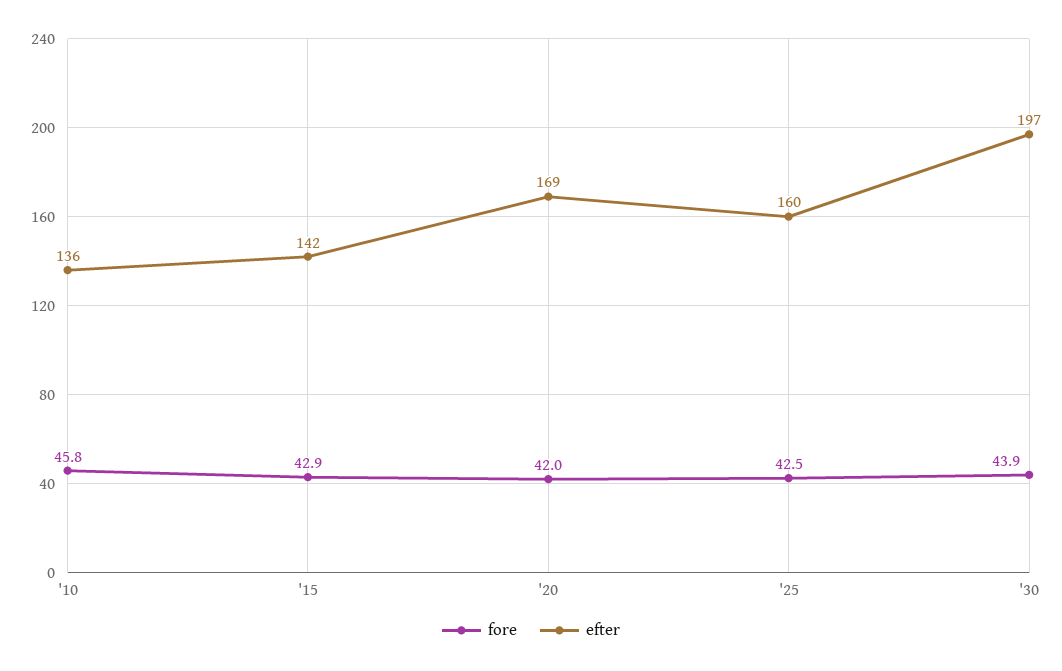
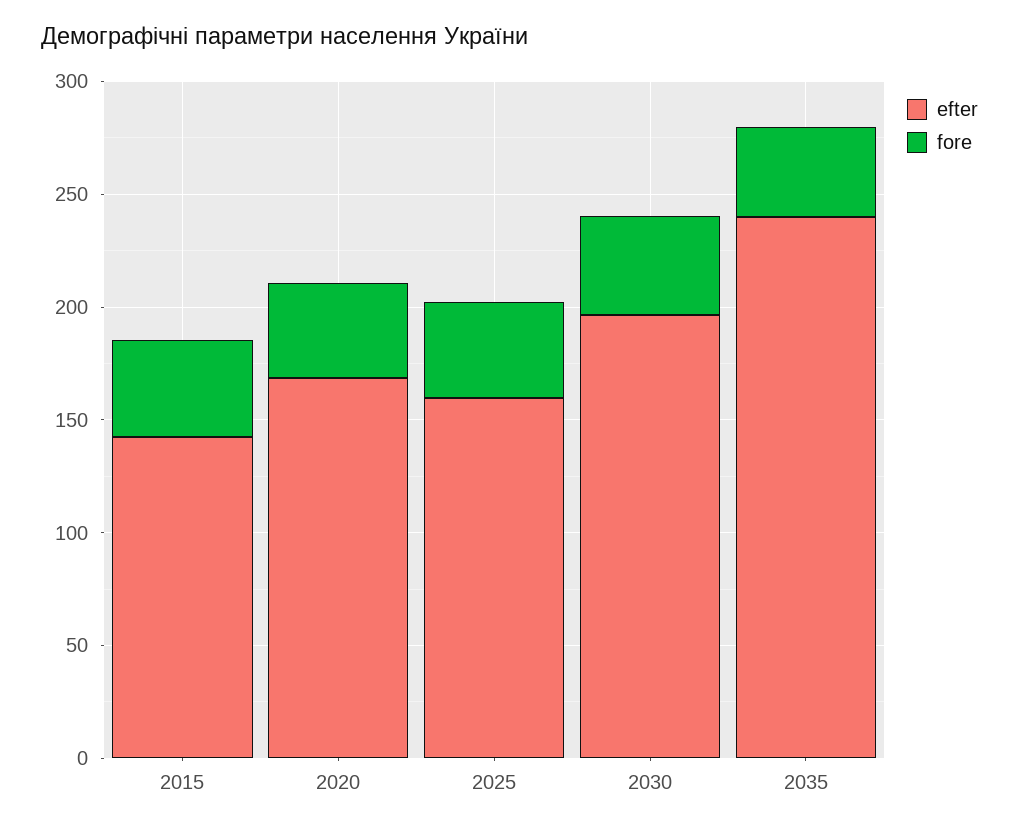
fore, '10: 45.8 -> none
efter, '10: 136 -> none
efter, 2035: none -> 240
fore, 2035: none -> 40

